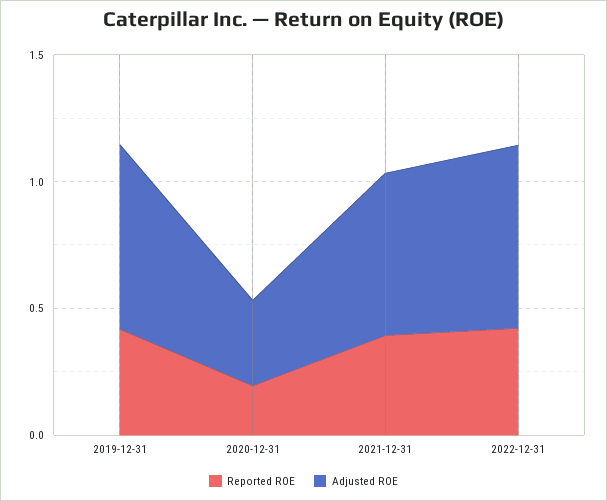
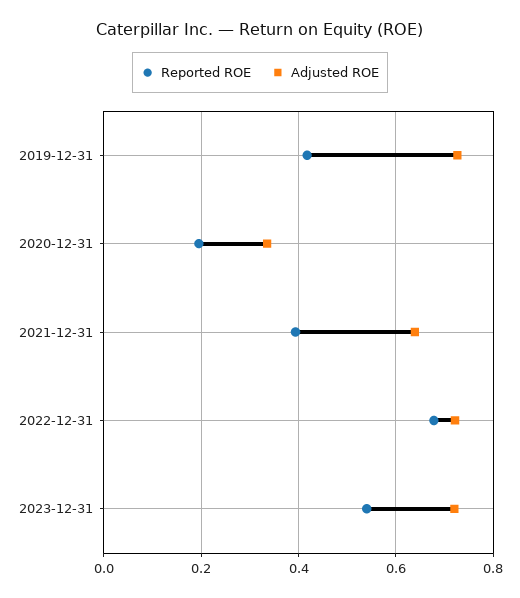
Reported ROE, 2022-12-31: 0.4 -> 0.68
Reported ROE, 2023-12-31: none -> 0.54
Adjusted ROE, 2023-12-31: none -> 0.72

